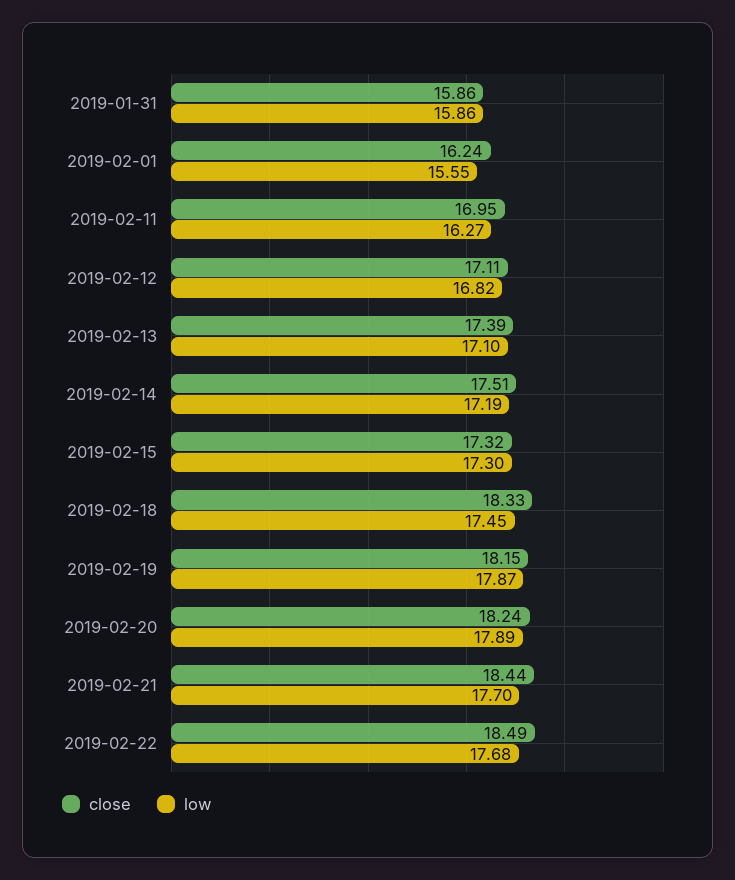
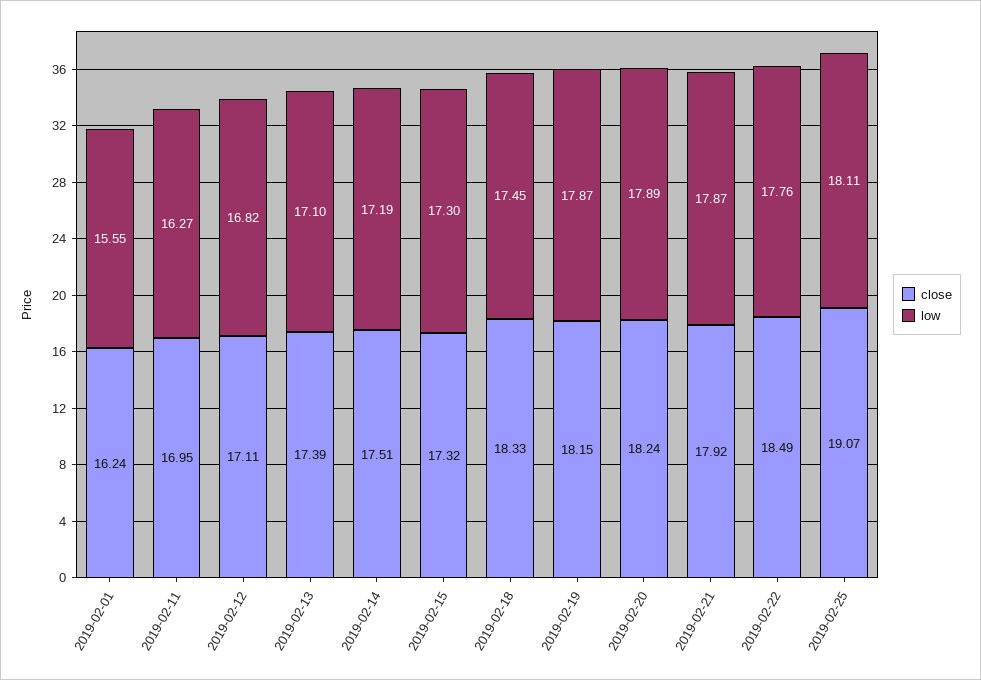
close, 2019-01-31: 15.86 -> none
low, 2019-01-31: 15.86 -> none
close, 2019-02-21: 18.44 -> 17.92
low, 2019-02-21: 17.7 -> 17.87
low, 2019-02-22: 17.68 -> 17.76
close, 2019-02-25: none -> 19.07
low, 2019-02-25: none -> 18.11

